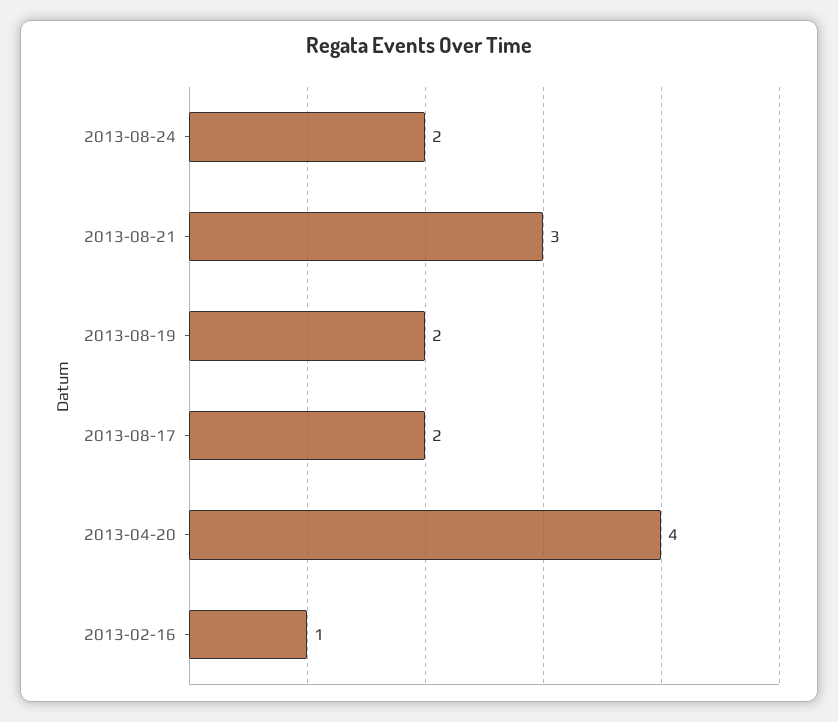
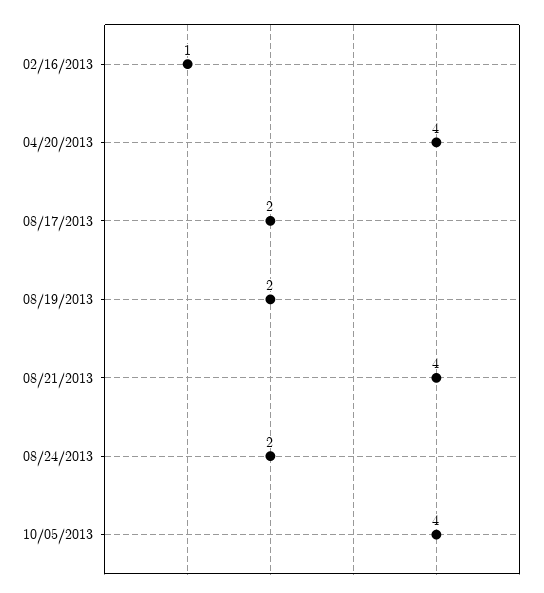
2013-08-21: 3 -> 4
10/05/2013: none -> 4

